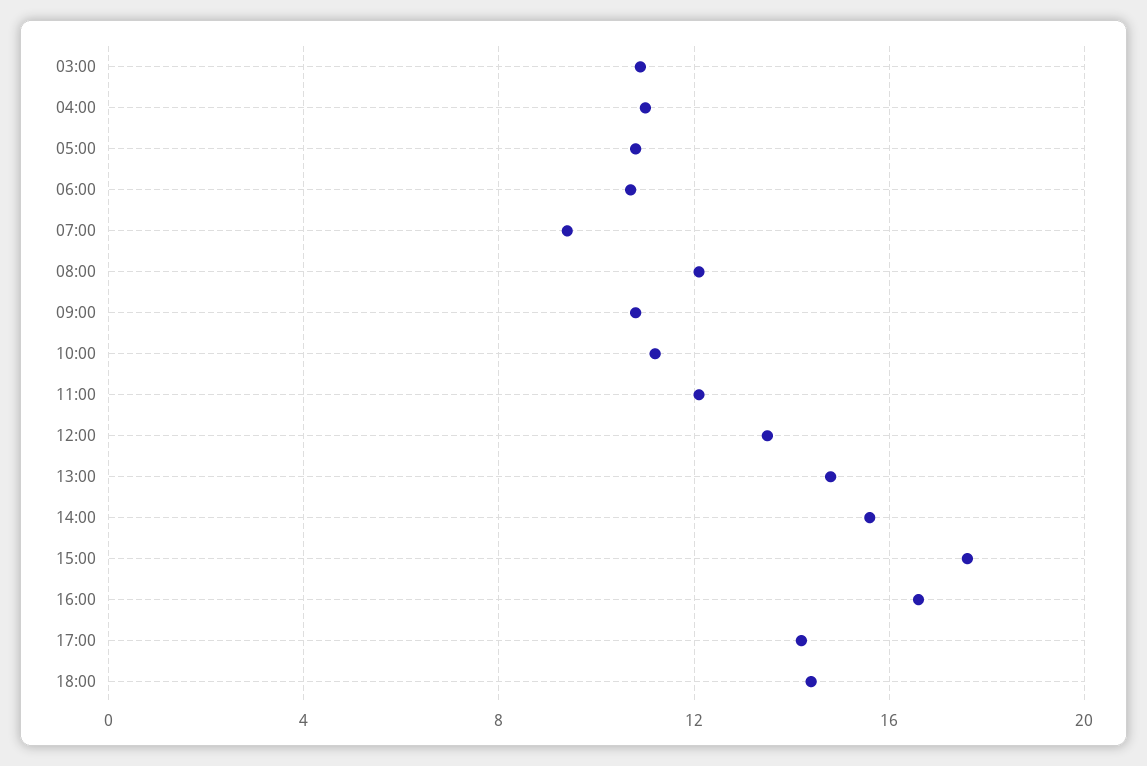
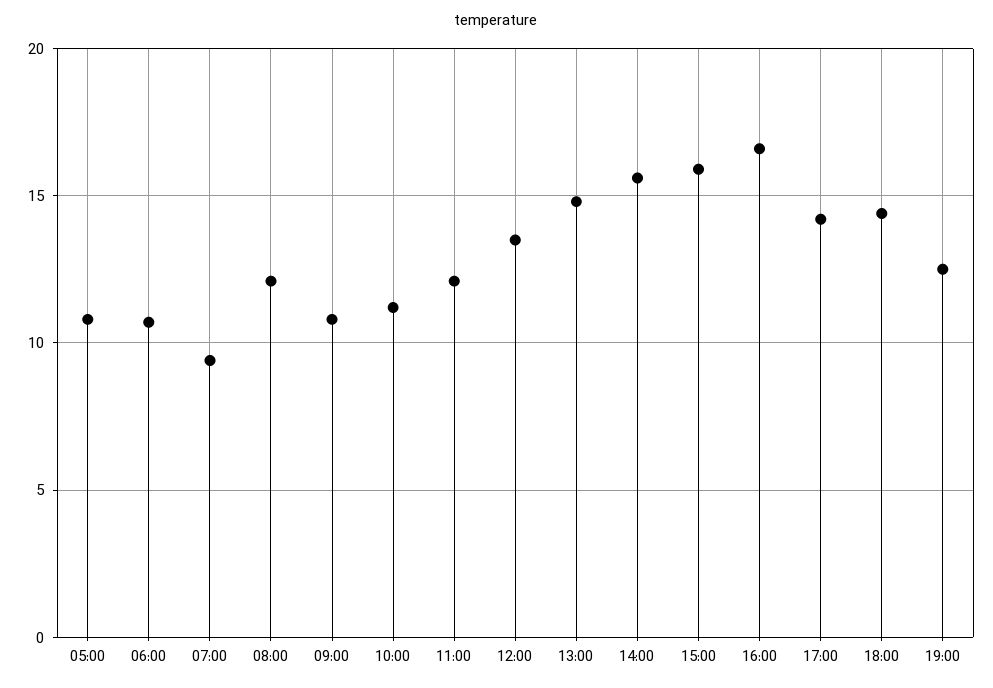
03:00: 11 -> none
04:00: 11 -> none
15:00: 17.5 -> 16
19:00: none -> 12.5

